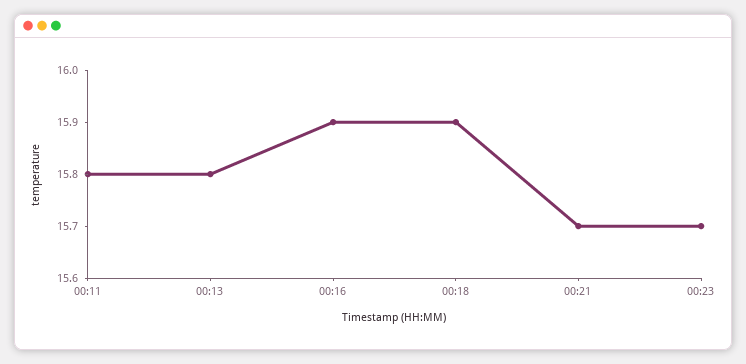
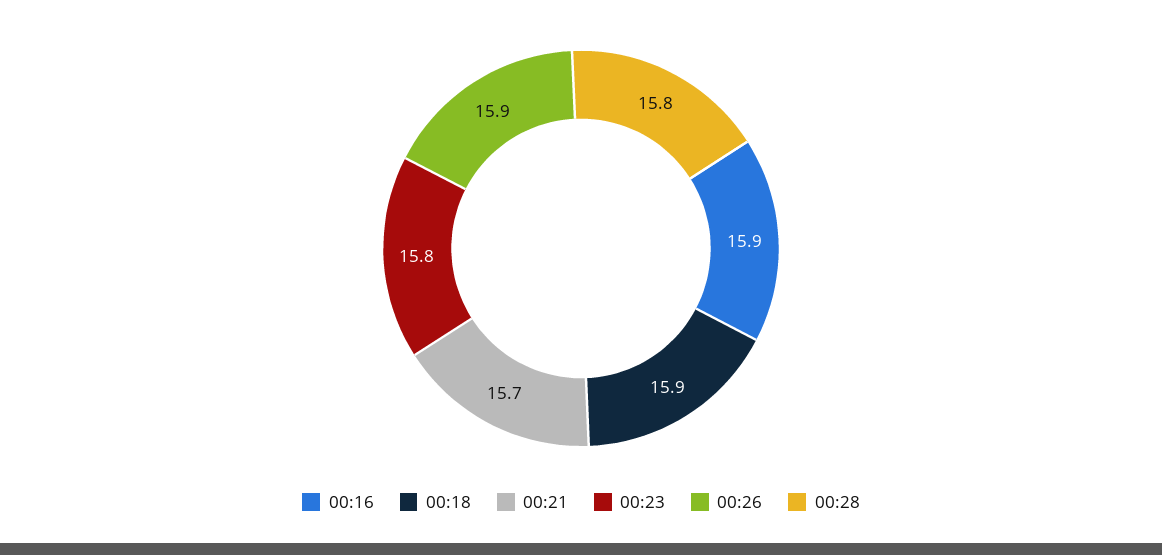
00:11: 15.8 -> none
00:13: 15.8 -> none
00:23: 15.7 -> 15.8
00:26: none -> 15.9
00:28: none -> 15.8

